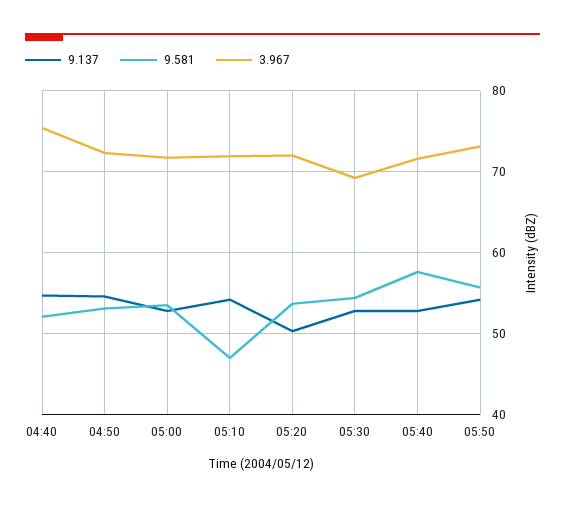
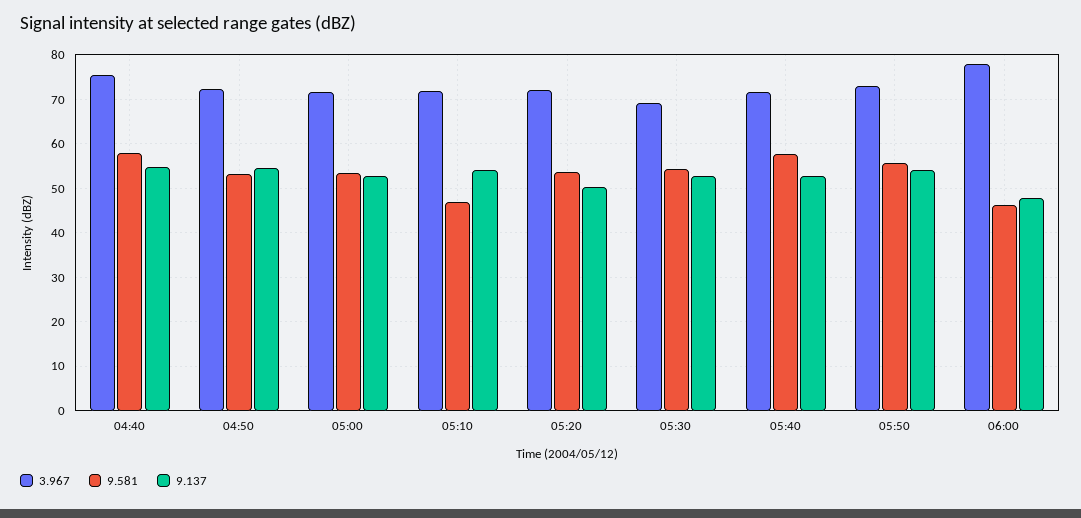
9.581, 04:40: 52 -> 58
3.967, 06:00: none -> 78
9.581, 06:00: none -> 46
9.137, 06:00: none -> 48

